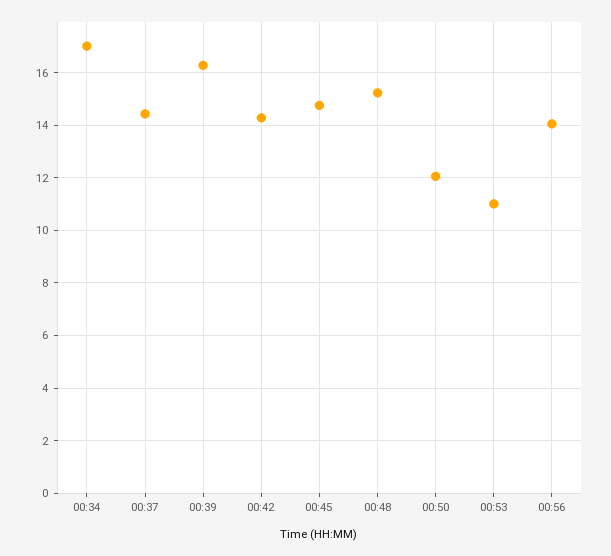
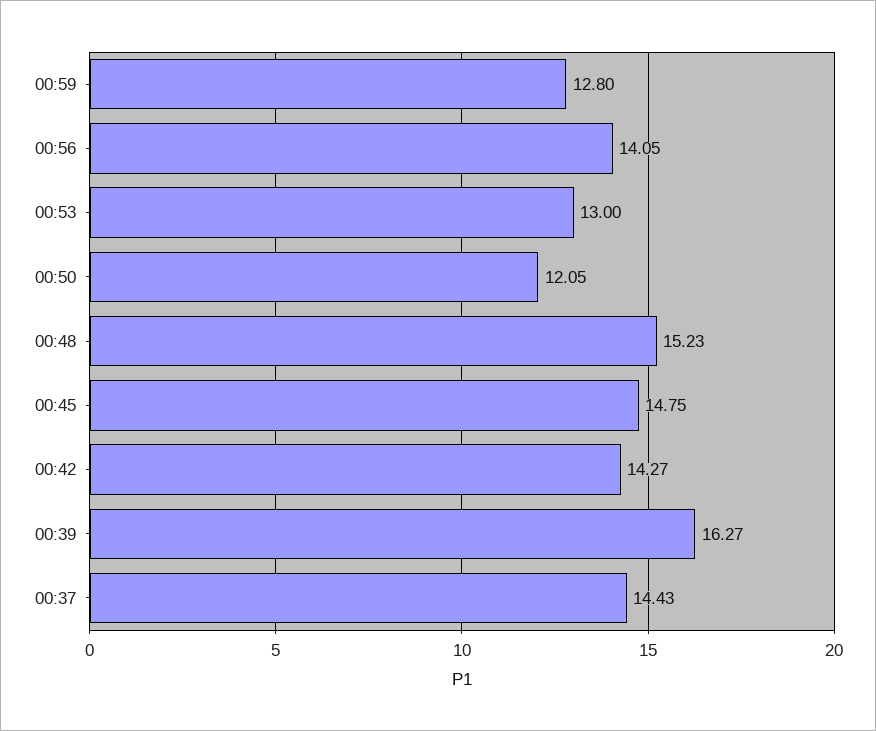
00:34: 17 -> none
00:53: 11 -> 13
00:59: none -> 12.8

